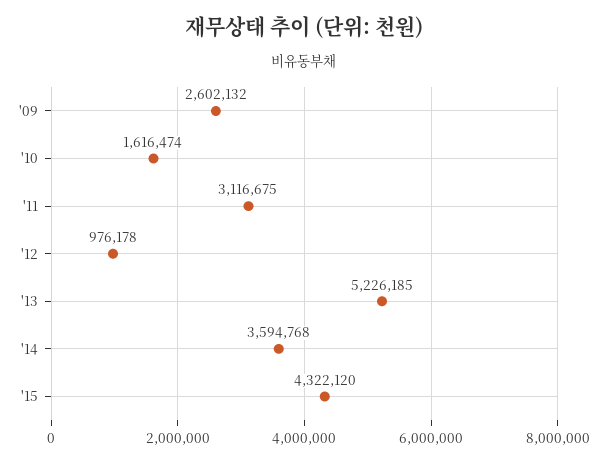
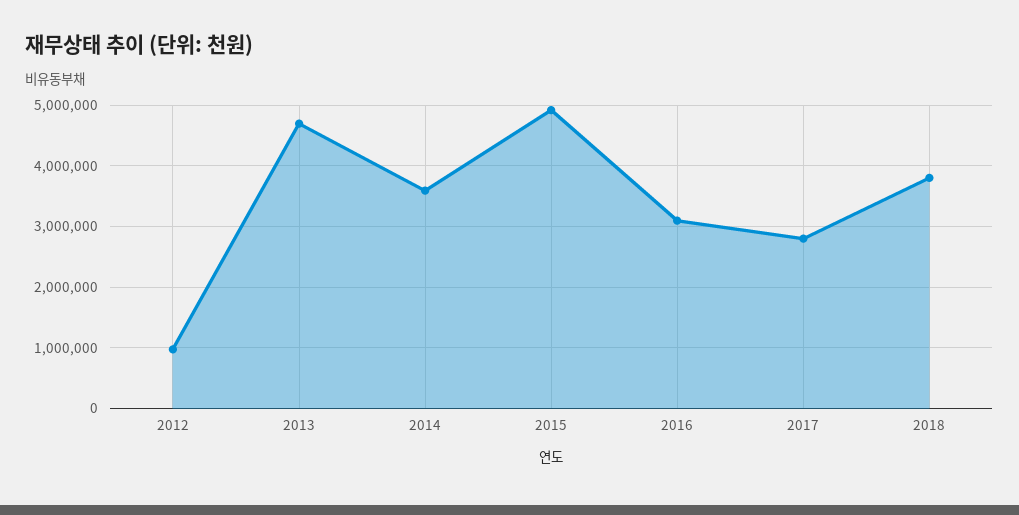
'09: 2602132 -> none
'10: 1616474 -> none
'11: 3116675 -> none
'13: 5226185 -> 4700000
'15: 4322120 -> 4900000
2016: none -> 3100000
2017: none -> 2800000
2018: none -> 3800000

